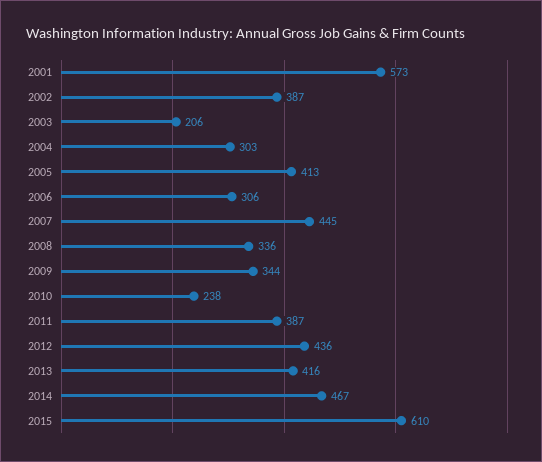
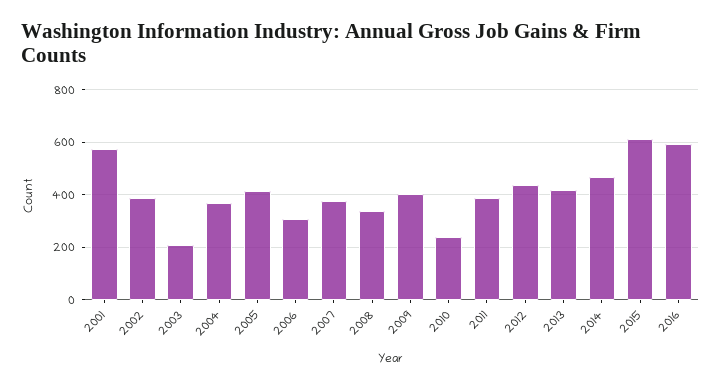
2004: 303 -> 375
2007: 445 -> 375
2009: 344 -> 400
2016: none -> 600

